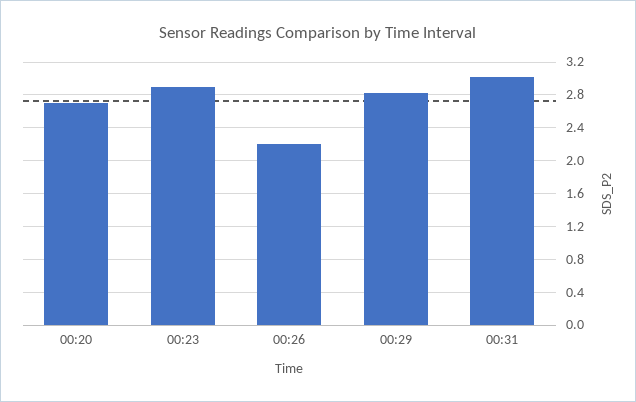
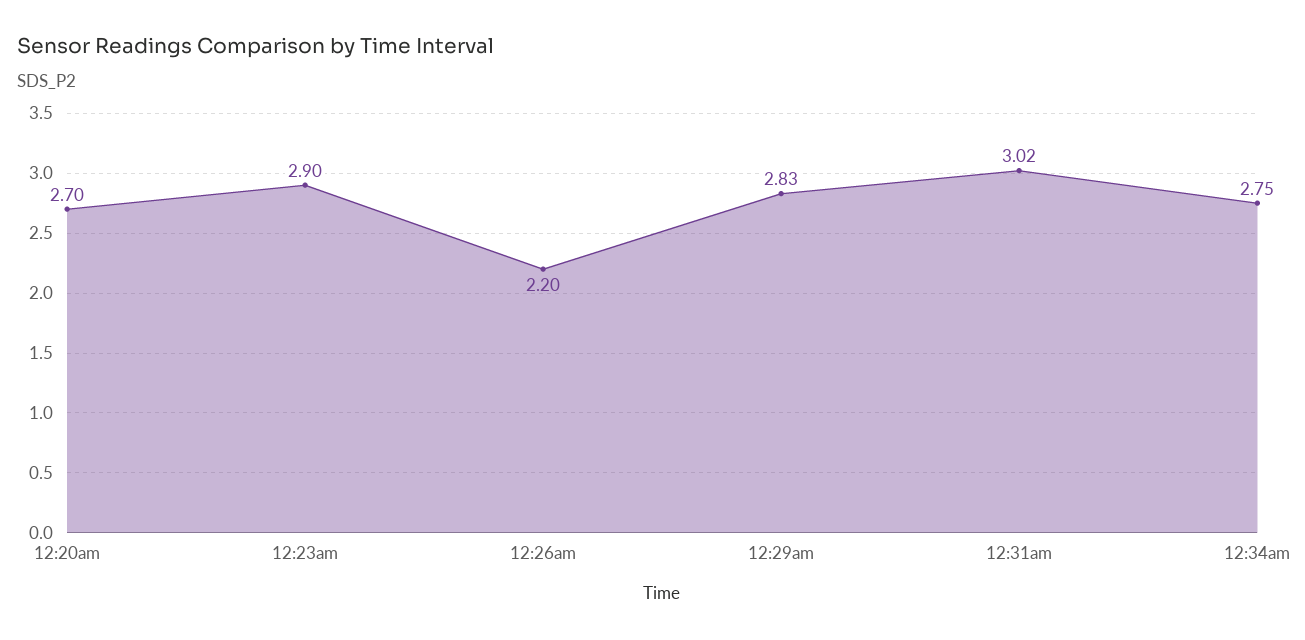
12:34am: none -> 2.75

